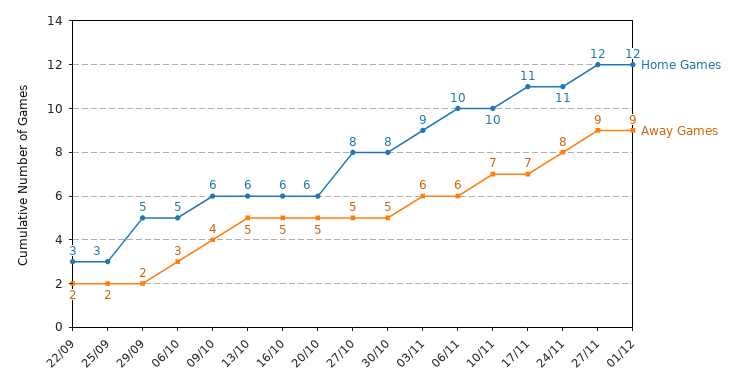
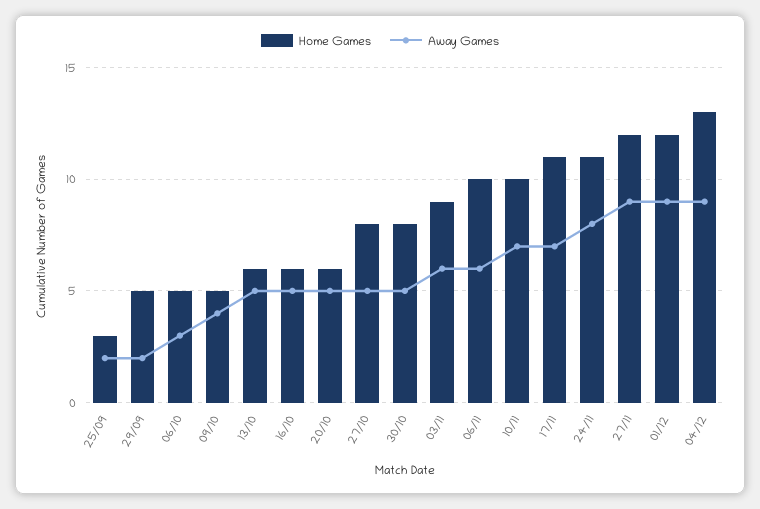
Home Games, 22/09: 3 -> none
Away Games, 22/09: 2 -> none
Home Games, 09/10: 6 -> 5
Home Games, 04/12: none -> 13
Away Games, 04/12: none -> 9

